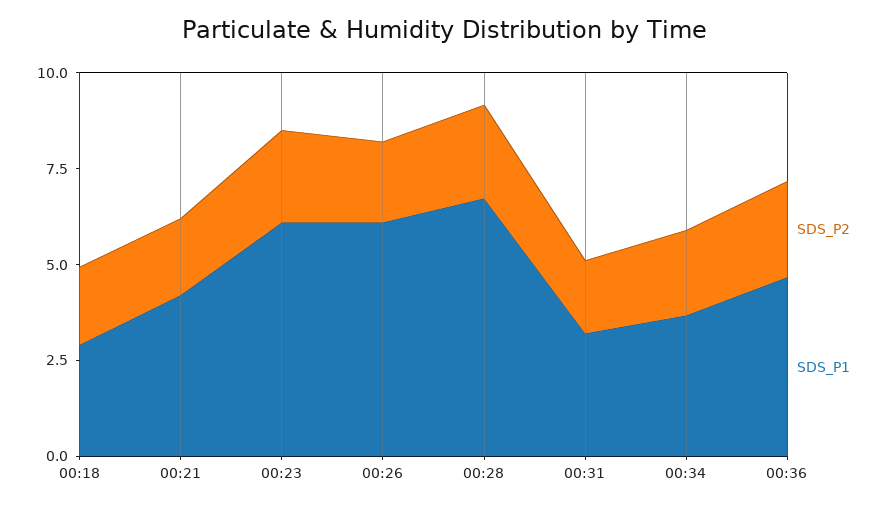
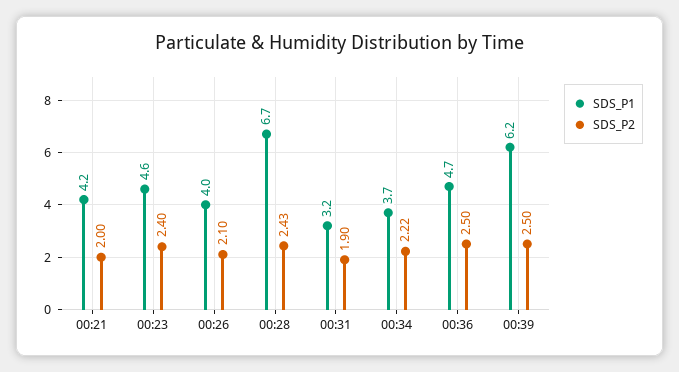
SDS_P2, 00:18: 2 -> none
SDS_P1, 00:18: 3 -> none
SDS_P1, 00:23: 6 -> 4.6
SDS_P1, 00:26: 6 -> 4
SDS_P1, 00:39: none -> 6.2
SDS_P2, 00:39: none -> 2.5

